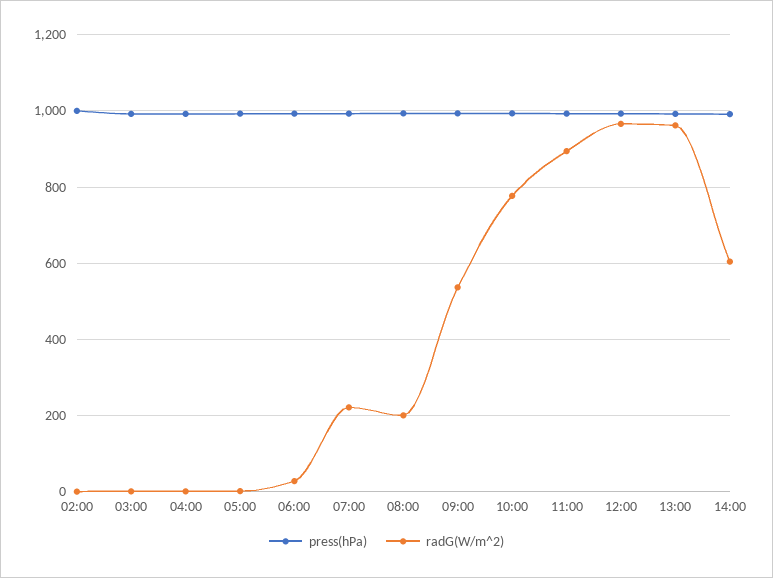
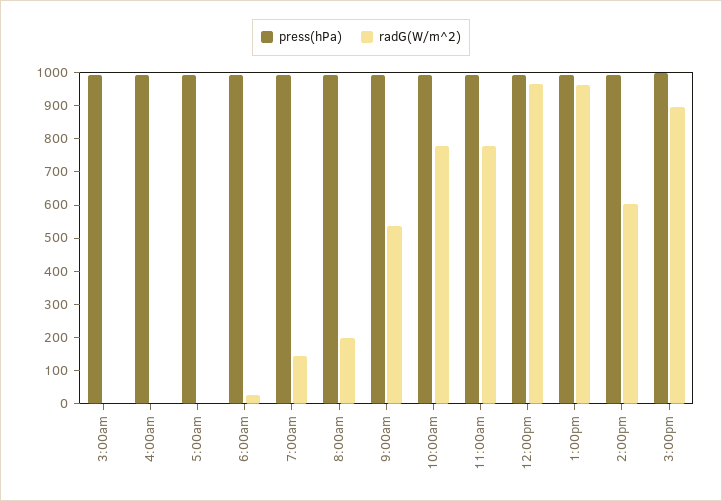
press(hPa), 02:00: 1000 -> none
radG(W/m^2), 02:00: 0 -> none
radG(W/m^2), 07:00: 220 -> 150
radG(W/m^2), 11:00: 900 -> 775
press(hPa), 3:00pm: none -> 1000
radG(W/m^2), 3:00pm: none -> 900

